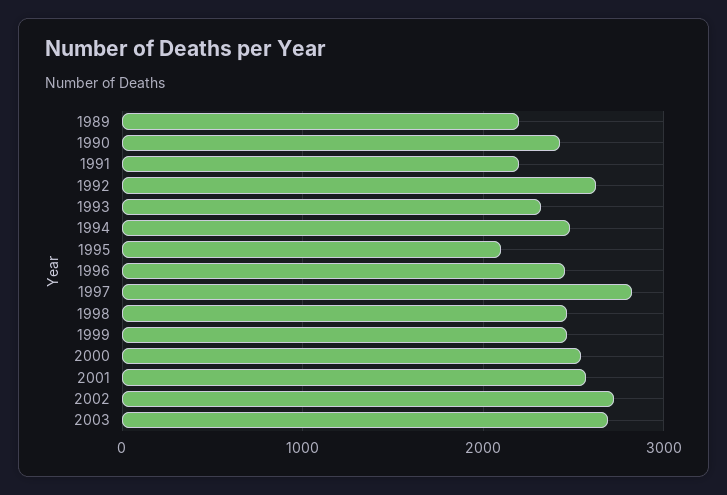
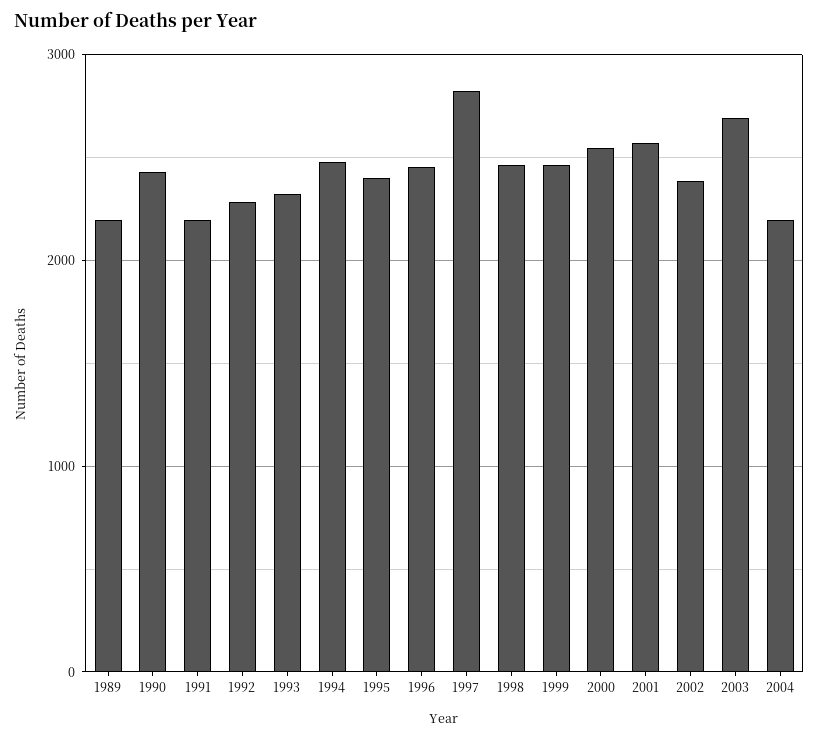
1992: 2600 -> 2300
1995: 2100 -> 2400
2002: 2700 -> 2400
2004: none -> 2200

